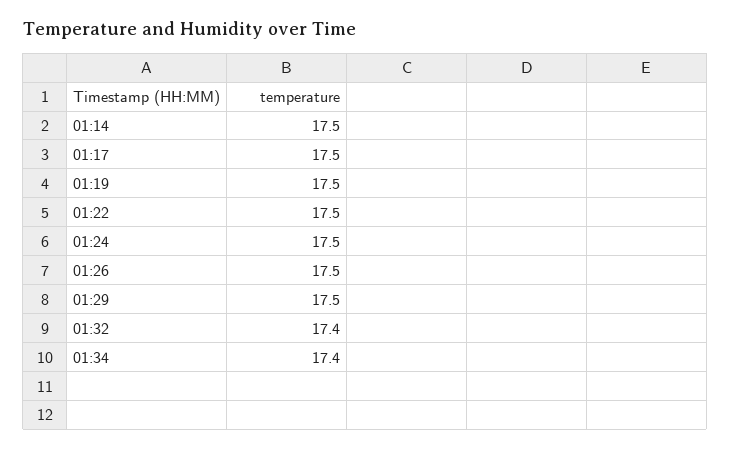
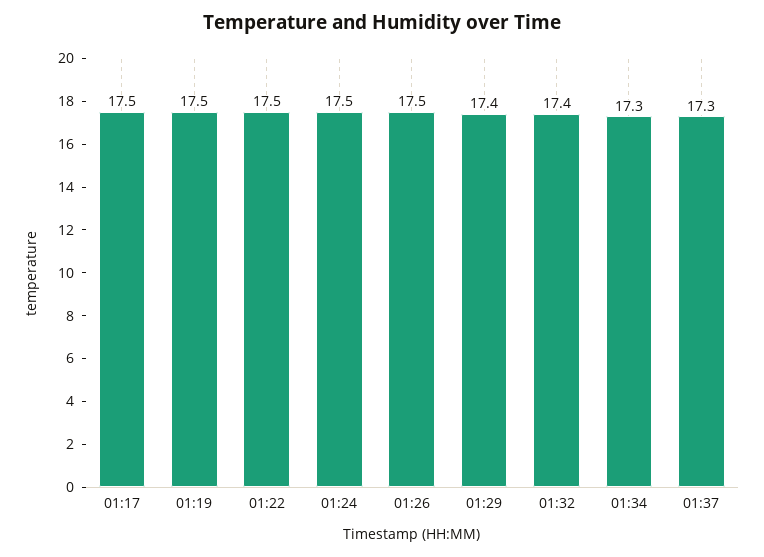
01:14: 17.5 -> none
01:29: 17.5 -> 17.4
01:34: 17.4 -> 17.3
01:37: none -> 17.3

